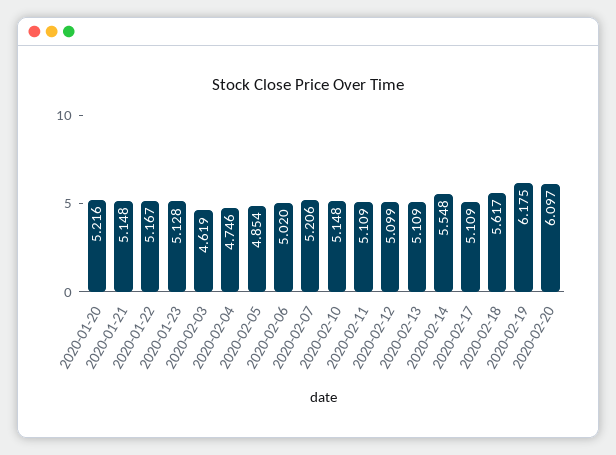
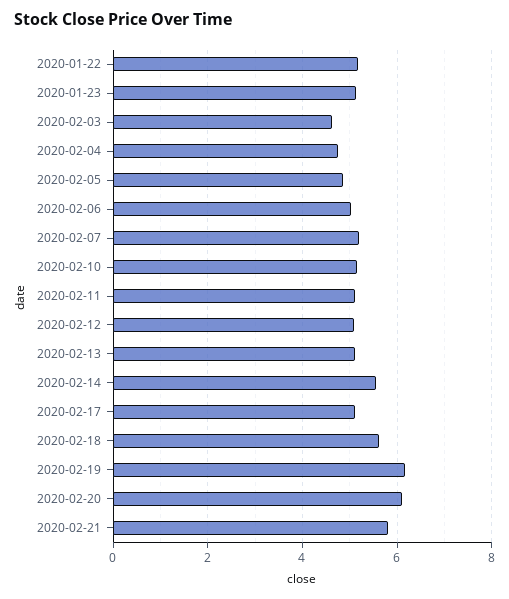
2020-01-20: 5.216 -> none
2020-01-21: 5.148 -> none
2020-02-21: none -> 5.8

